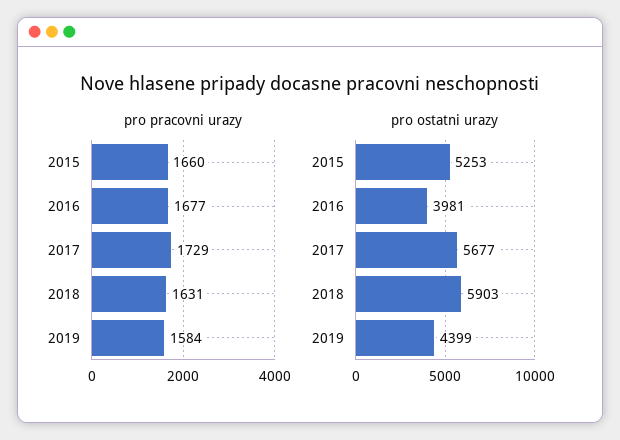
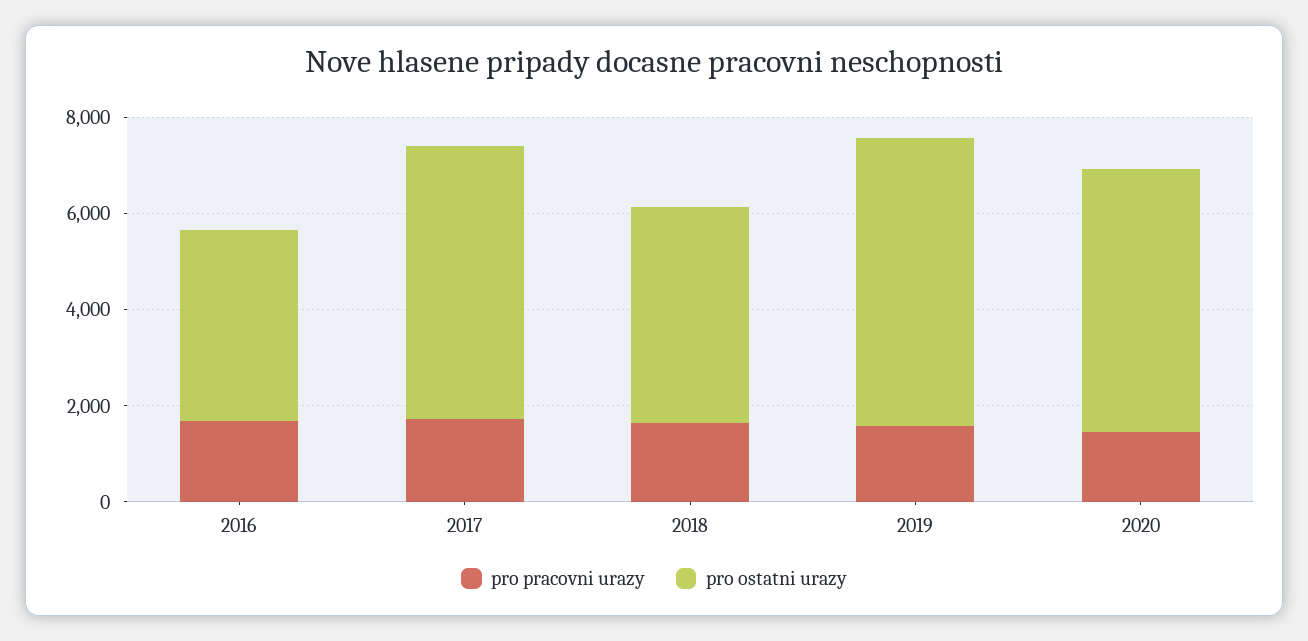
pro pracovni urazy, 2015: 1660 -> none
pro ostatni urazy, 2015: 5253 -> none
pro ostatni urazy, 2018: 5903 -> 4500
pro ostatni urazy, 2019: 4399 -> 6000
pro pracovni urazy, 2020: none -> 1500
pro ostatni urazy, 2020: none -> 5500

